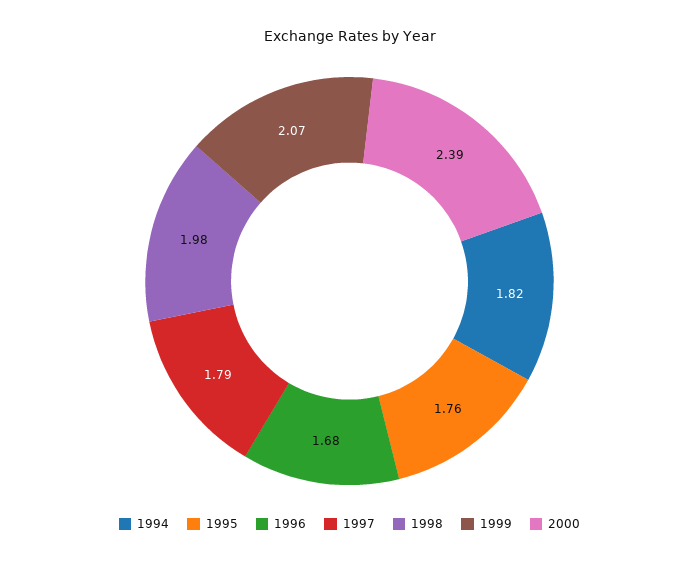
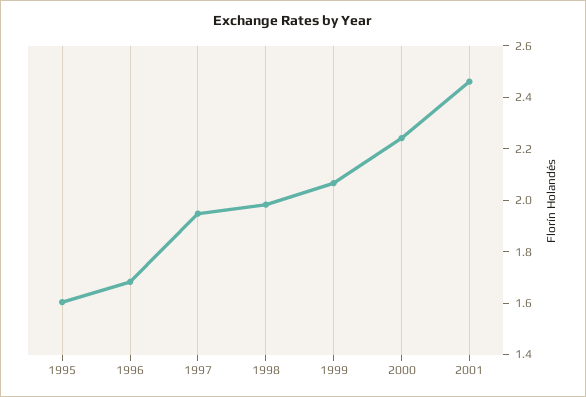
1994: 1.82 -> none
1995: 1.76 -> 1.6
1997: 1.79 -> 1.95
2000: 2.39 -> 2.25
2001: none -> 2.45

